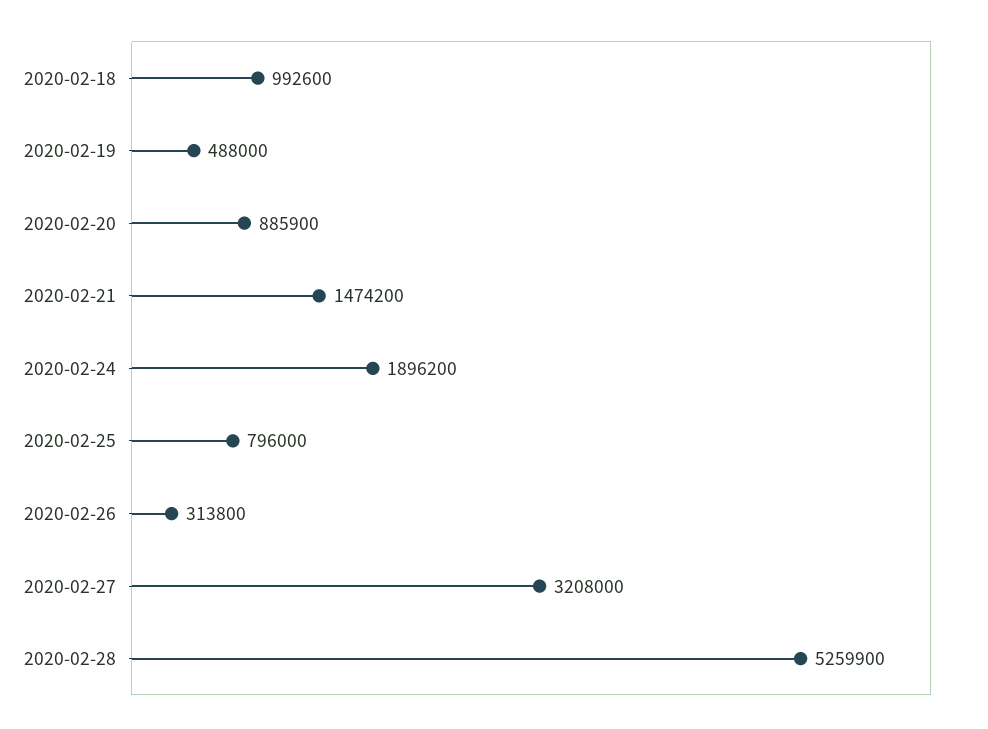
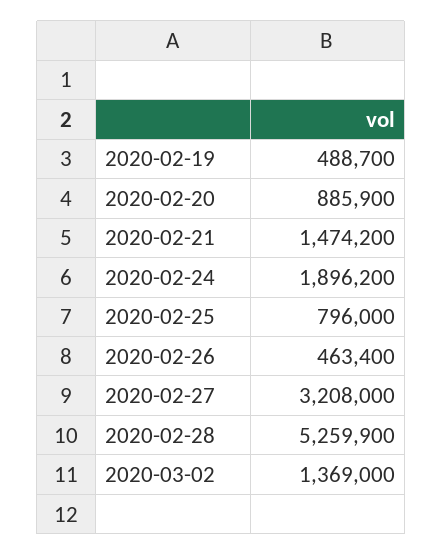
2020-02-18: 992600 -> none
2020-02-19: 488000 -> 488700
2020-02-26: 313800 -> 463400
2020-03-02: none -> 1369000

